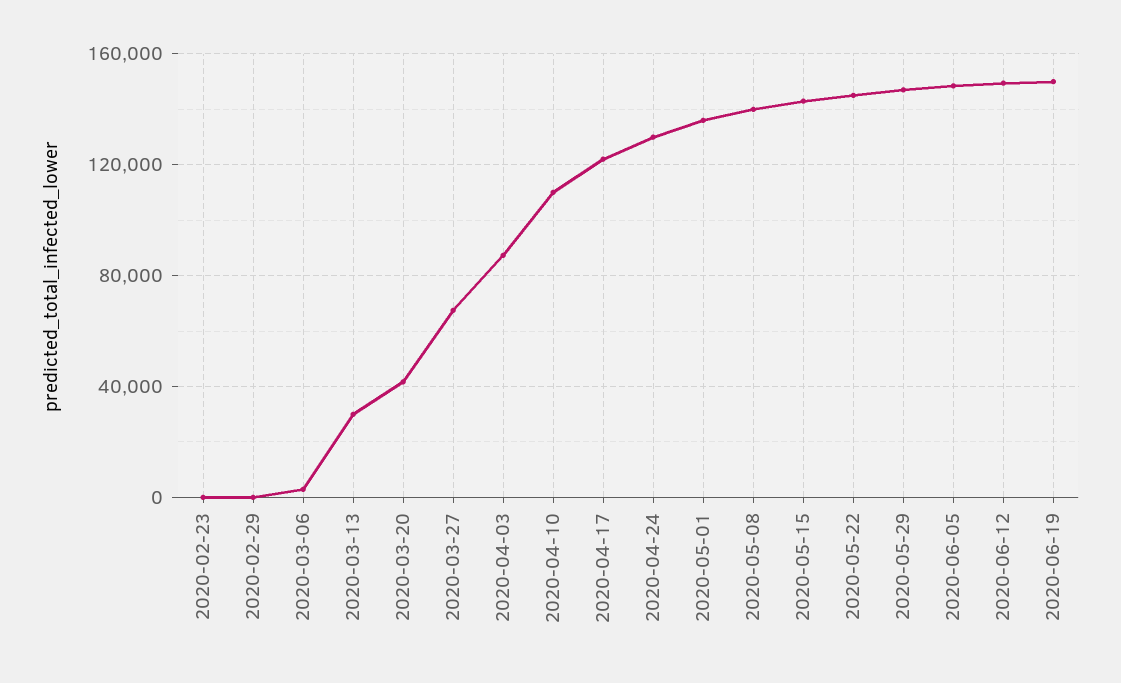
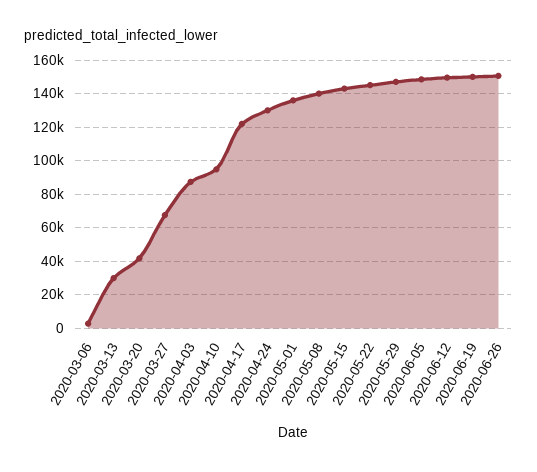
2020-02-23: 0 -> none
2020-02-29: 0 -> none
2020-04-10: 110000 -> 95000
2020-06-26: none -> 150000

